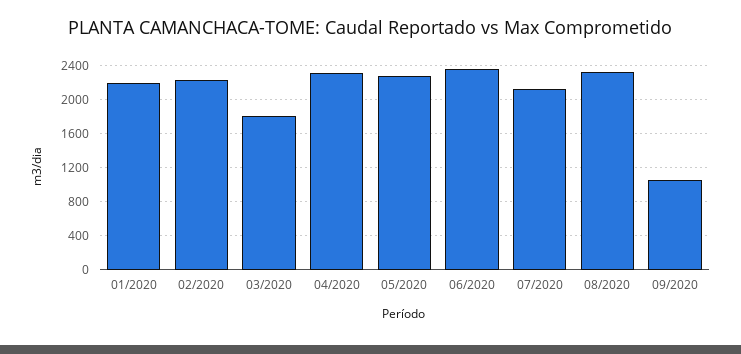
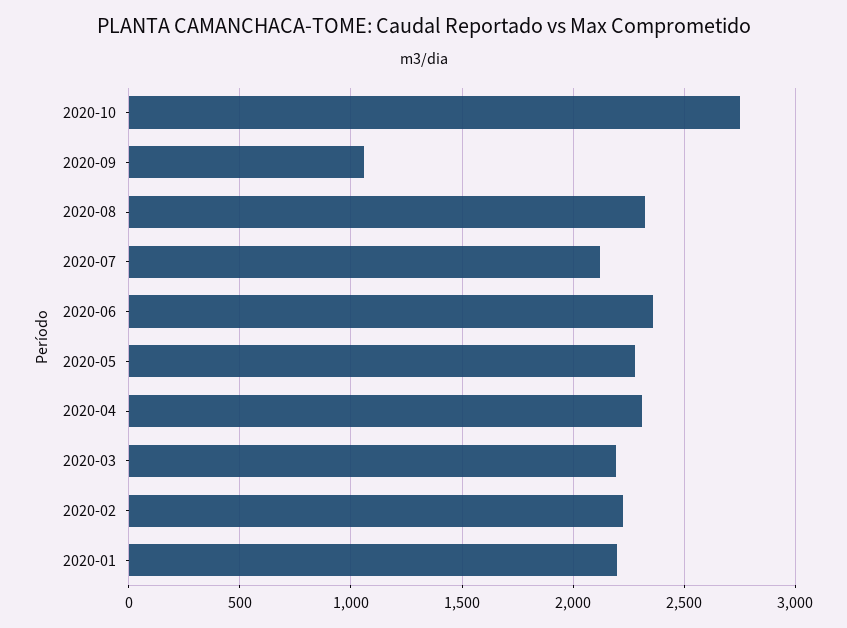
03/2020: 1800 -> 2200
2020-10: none -> 2750

